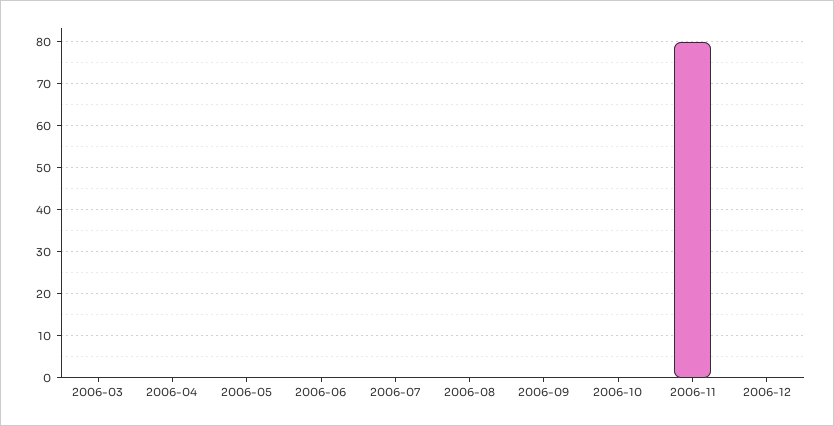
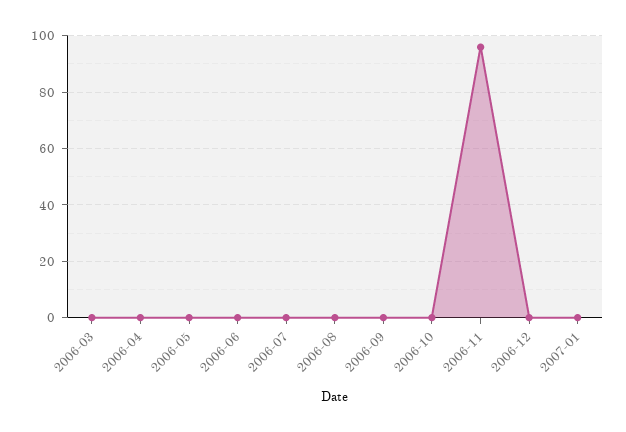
2006-11: 80 -> 95
2007-01: none -> 0

